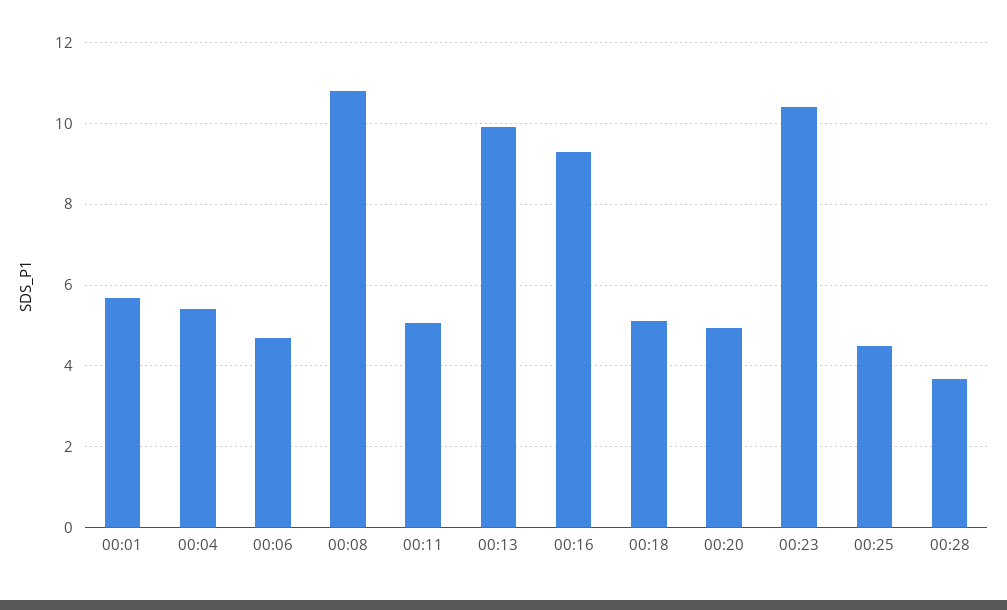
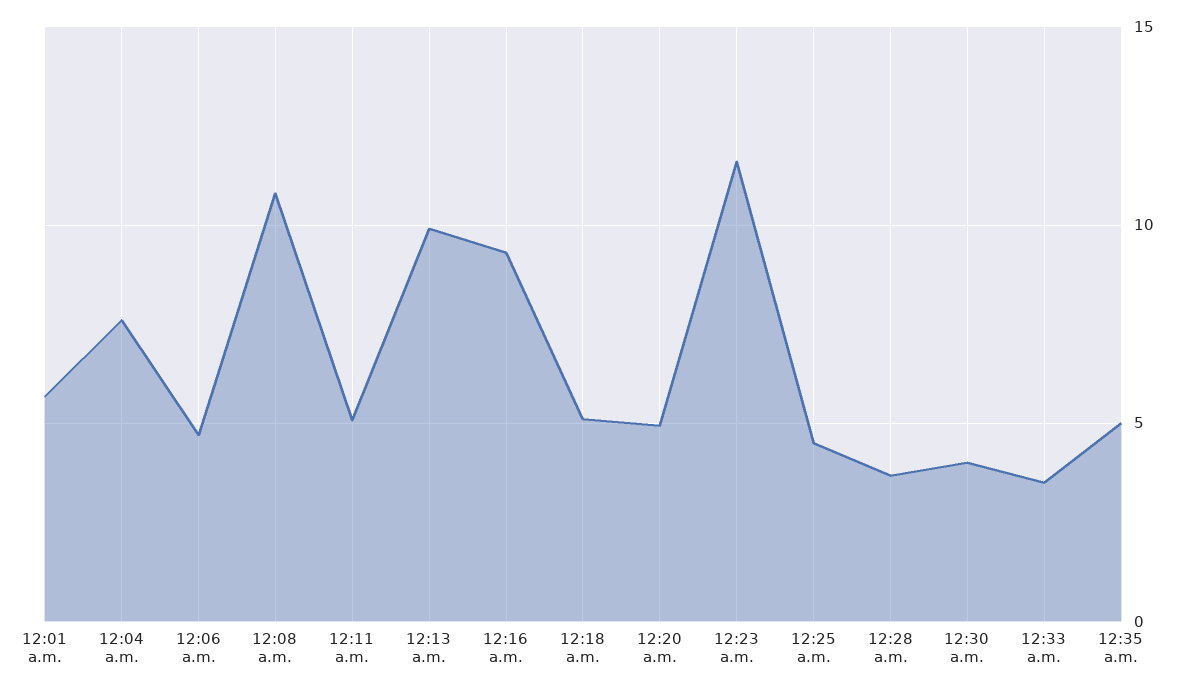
00:04: 5.4 -> 7.5
00:23: 10.4 -> 11.5
12:30 a.m.: none -> 4
12:33 a.m.: none -> 3.5
12:35 a.m.: none -> 5

